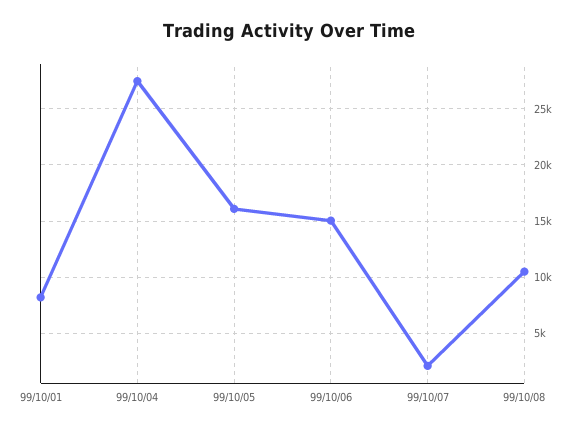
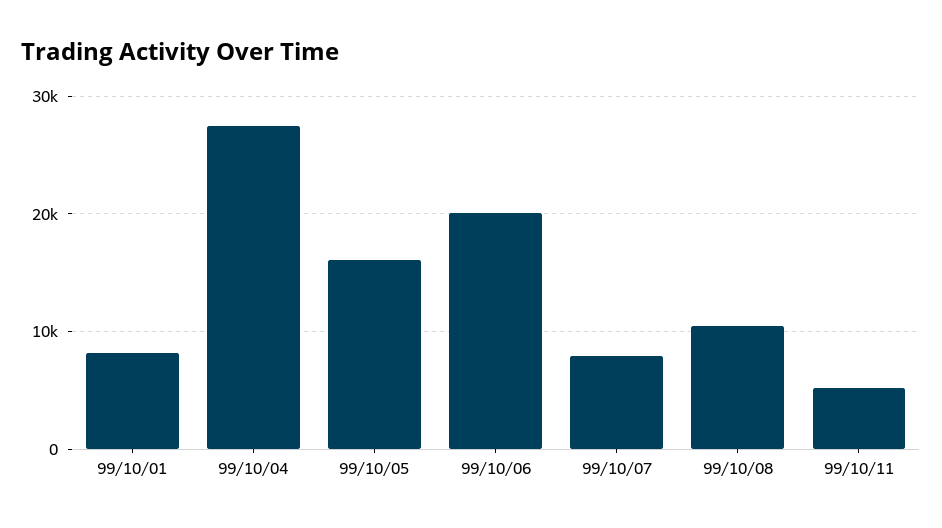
99/10/06: 15000 -> 20000
99/10/07: 2000 -> 8000
99/10/11: none -> 5000

